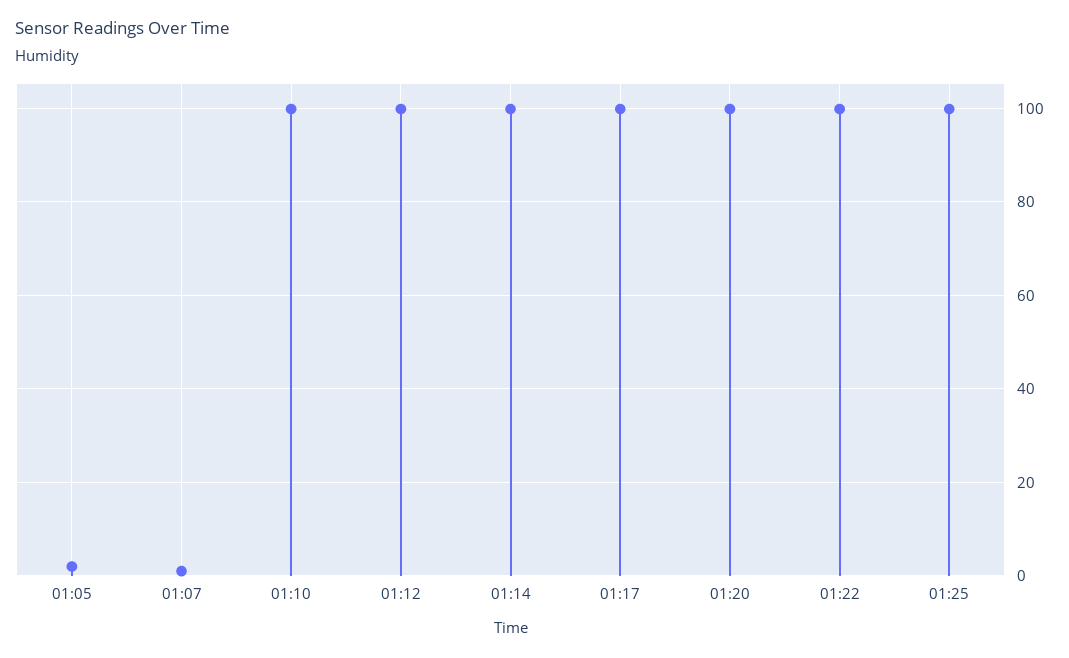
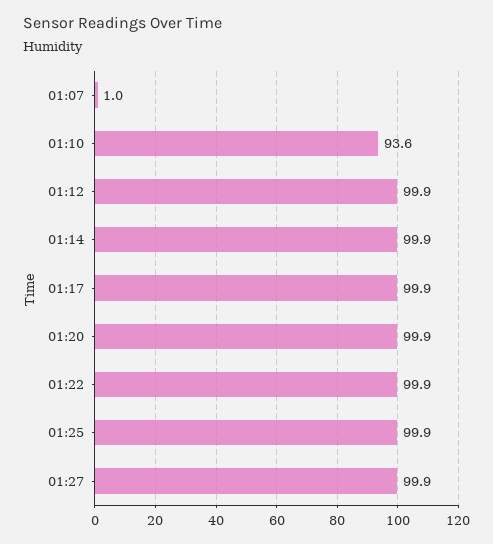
01:05: 2 -> none
01:10: 100 -> 93.6
01:27: none -> 99.9

